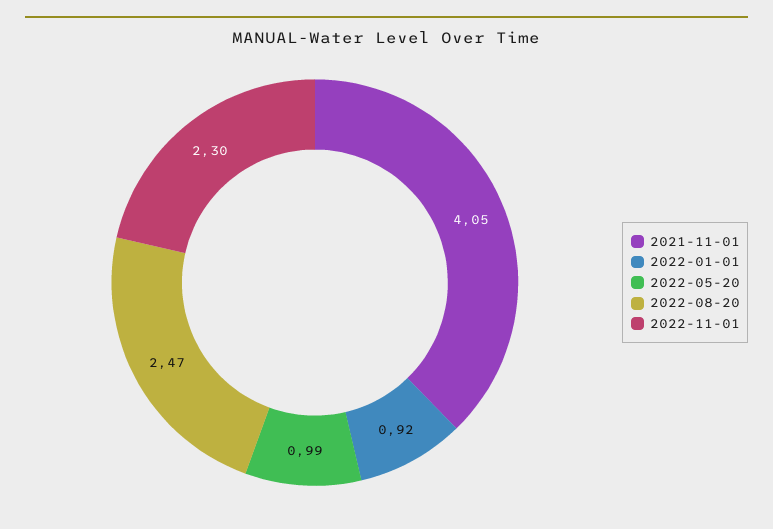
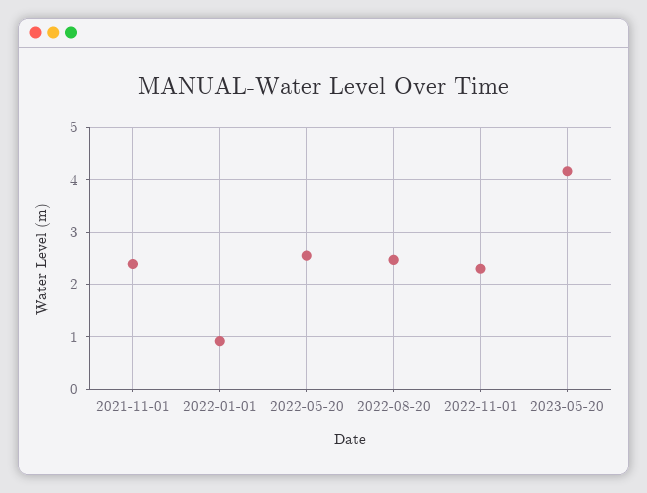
2021-11-01: 4.05 -> 2.4
2022-05-20: 0.99 -> 2.6
2023-05-20: none -> 4.2

